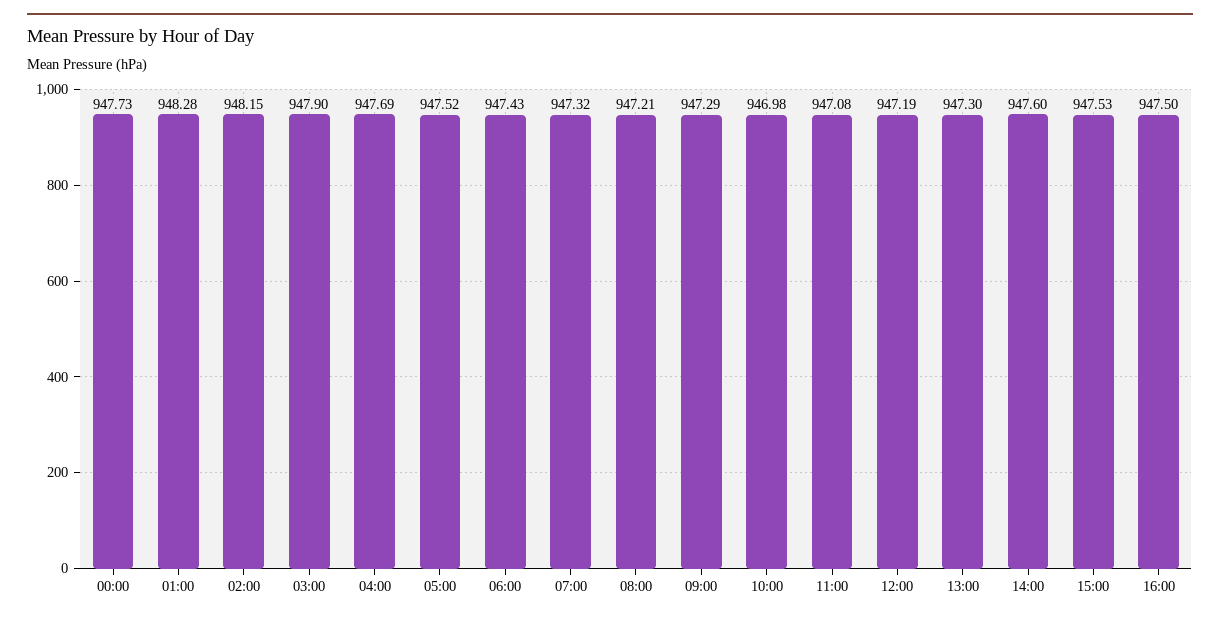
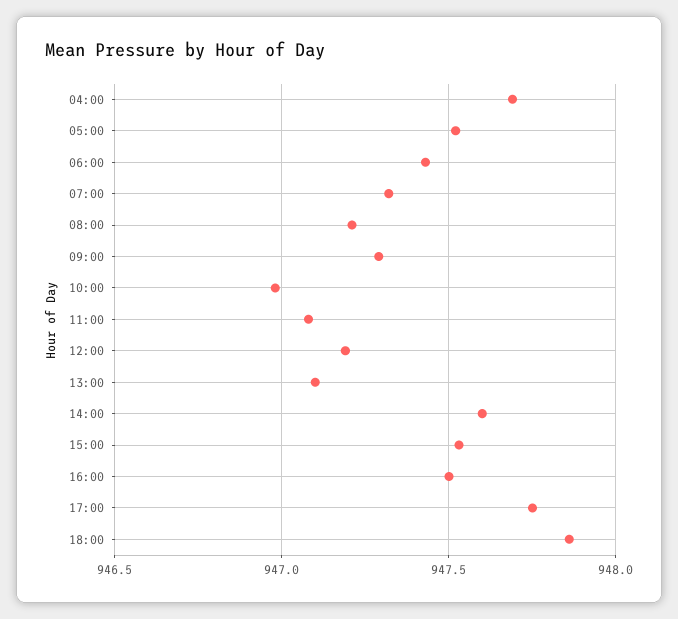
00:00: 947.73 -> none
01:00: 948.28 -> none
02:00: 948.15 -> none
03:00: 947.9 -> none
13:00: 947.3 -> 947.1
17:00: none -> 947.75
18:00: none -> 947.85

